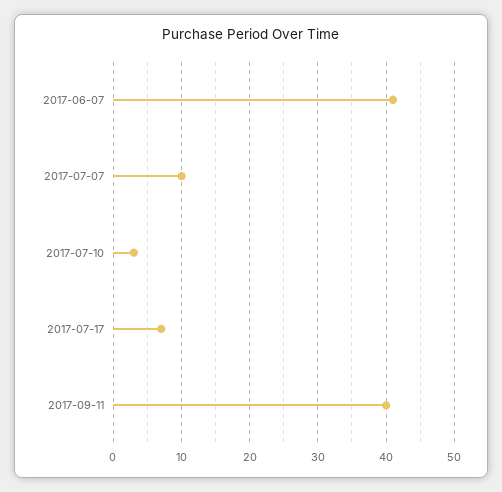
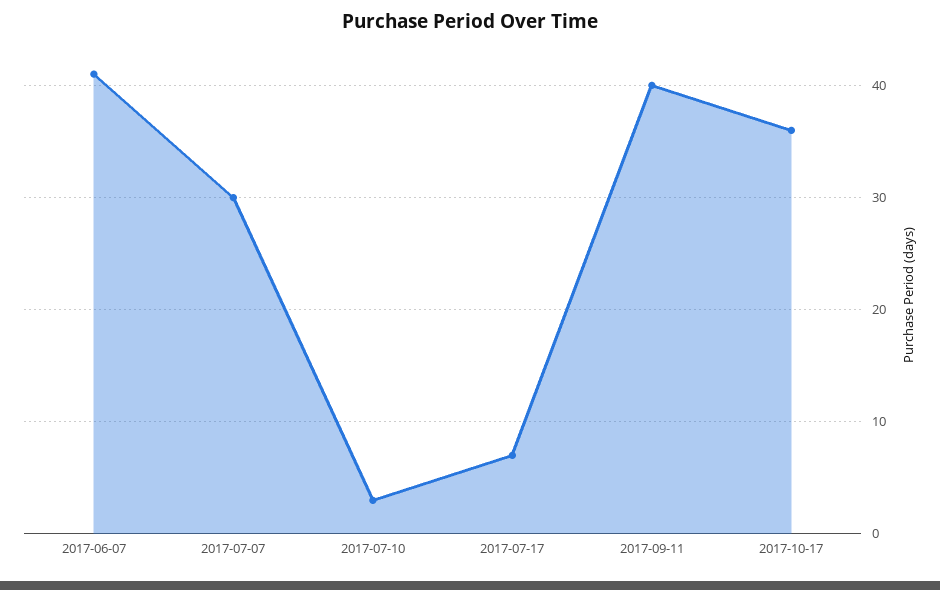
2017-07-07: 10 -> 30
2017-10-17: none -> 36

